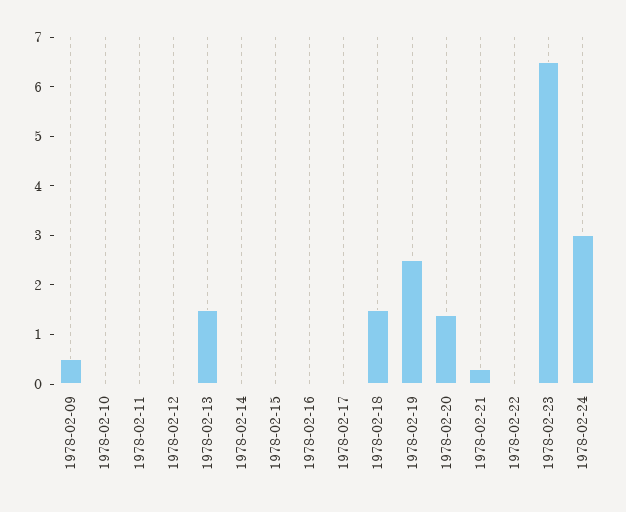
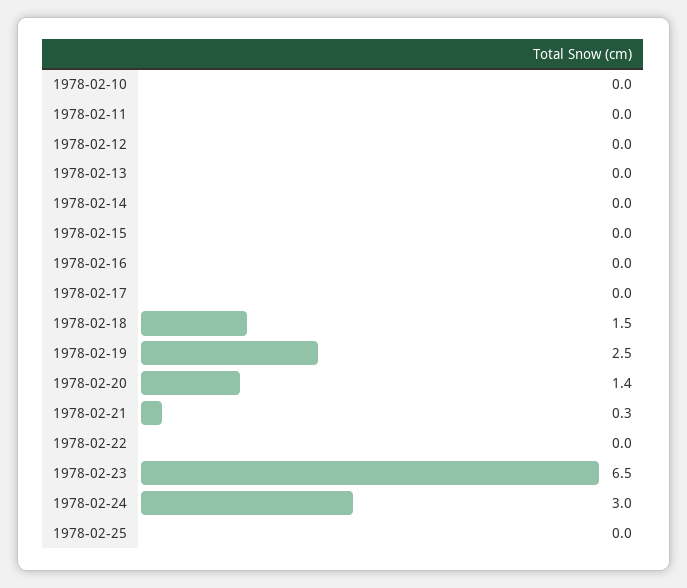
1978-02-09: 0.5 -> none
1978-02-13: 1.5 -> 0
1978-02-25: none -> 0

